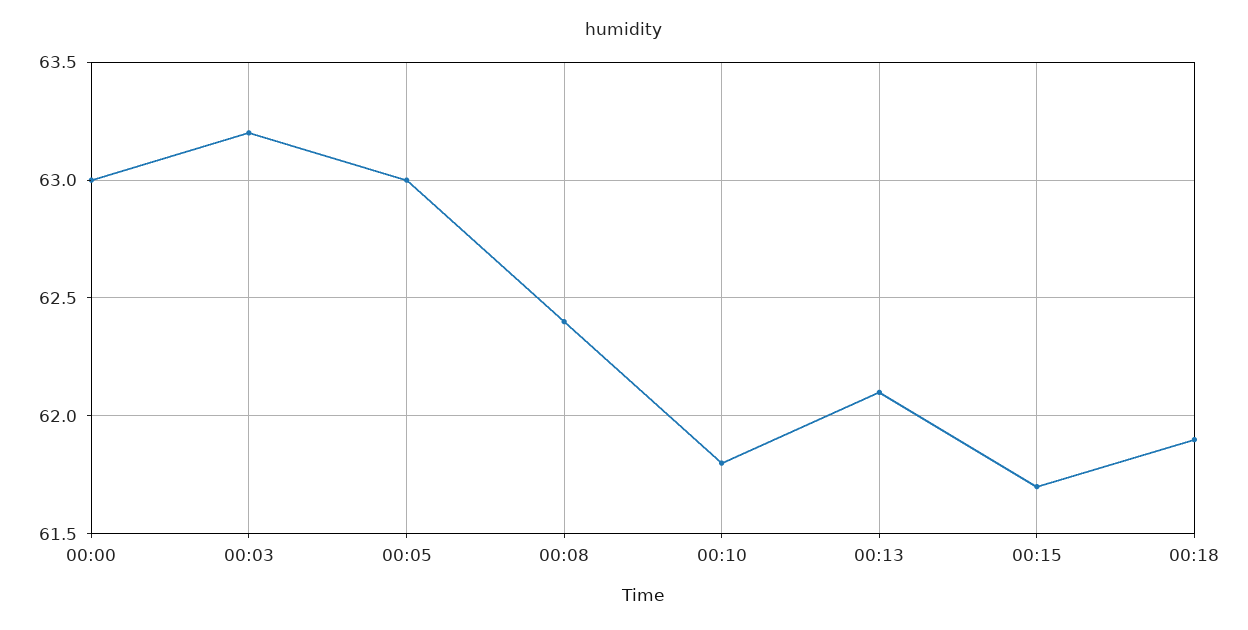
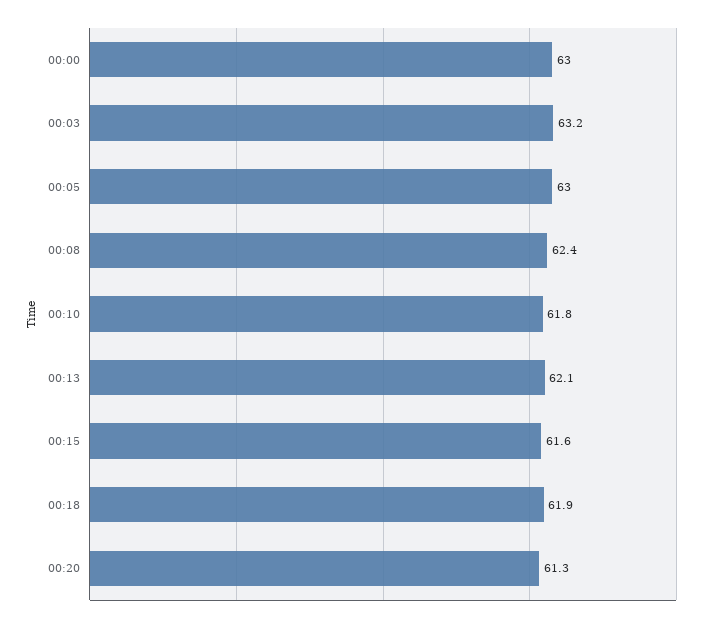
00:15: 61.7 -> 61.6
00:20: none -> 61.3

